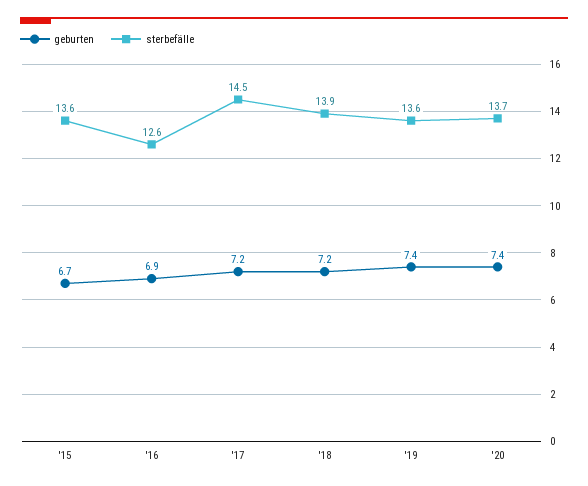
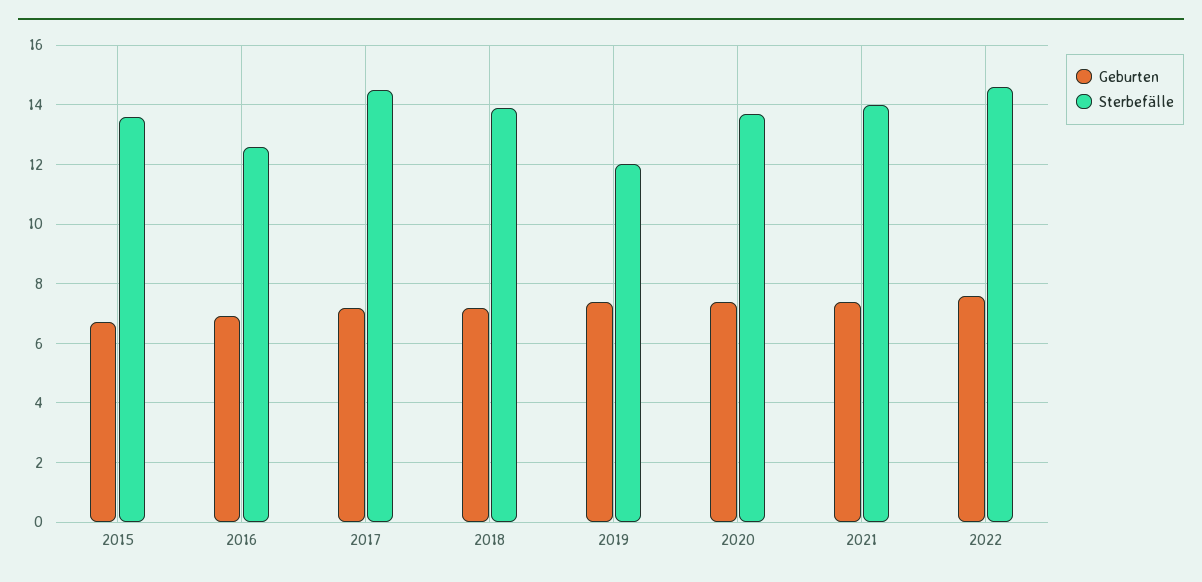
sterbefälle, '19: 13.6 -> 12
geburten, 2021: none -> 7.5
sterbefälle, 2021: none -> 14
geburten, 2022: none -> 7.5
sterbefälle, 2022: none -> 14.5

